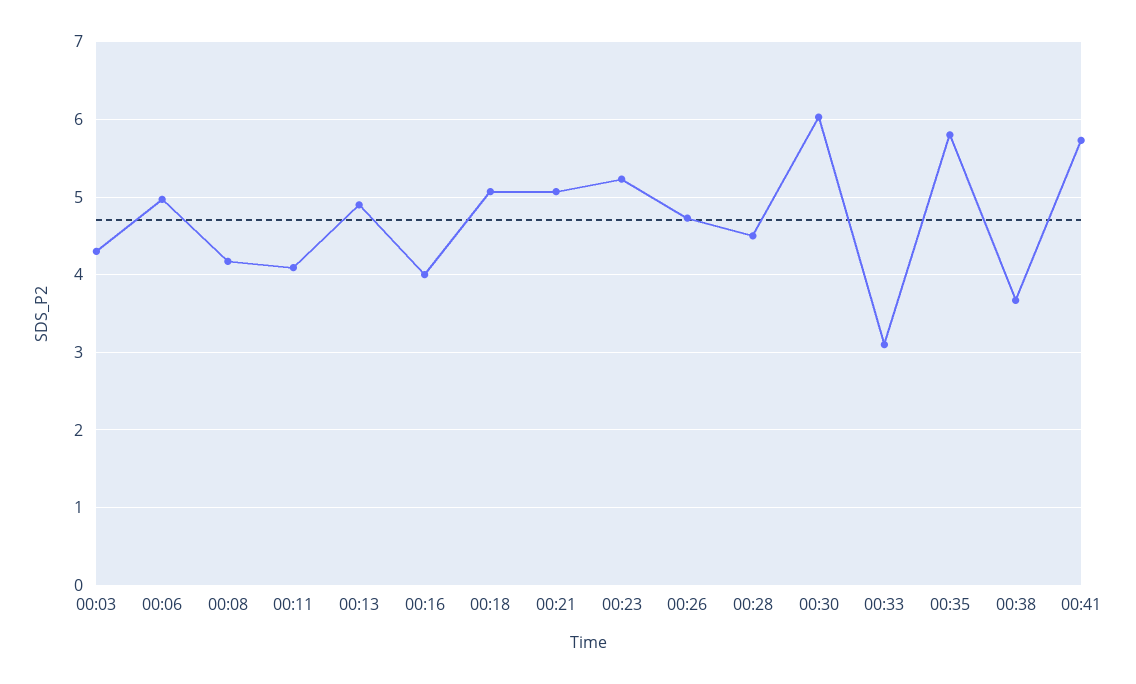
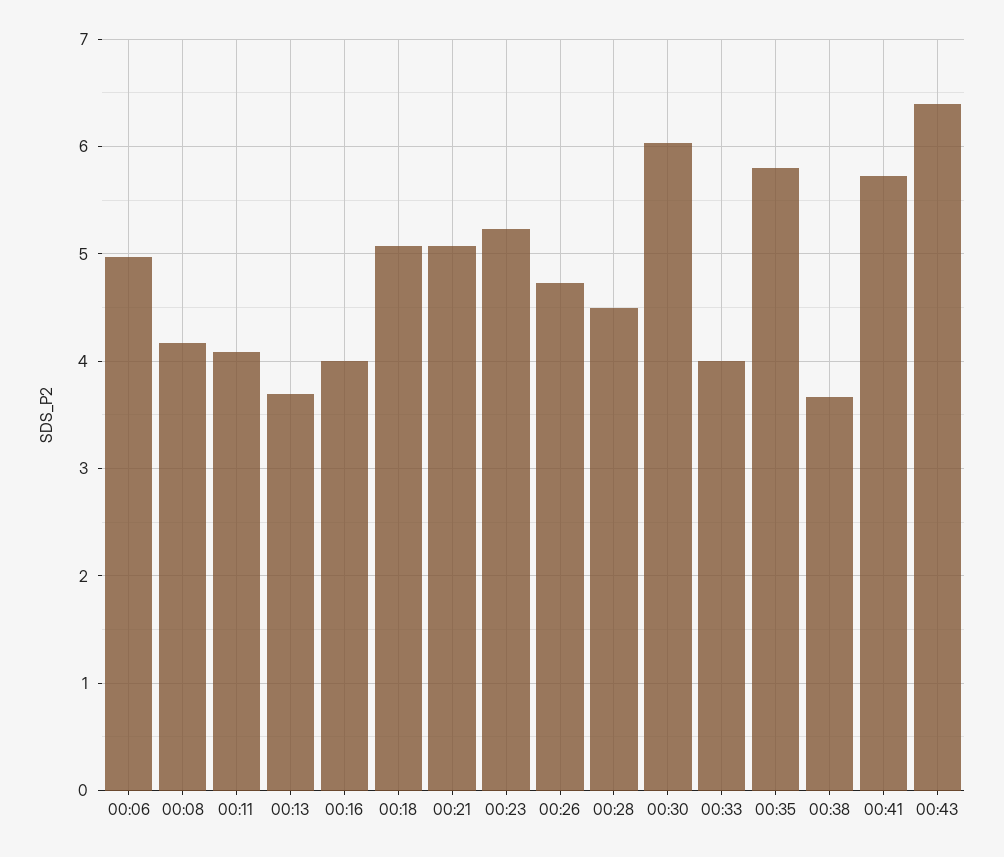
00:03: 4.3 -> none
00:13: 4.9 -> 3.7
00:33: 3.1 -> 4
00:43: none -> 6.4

